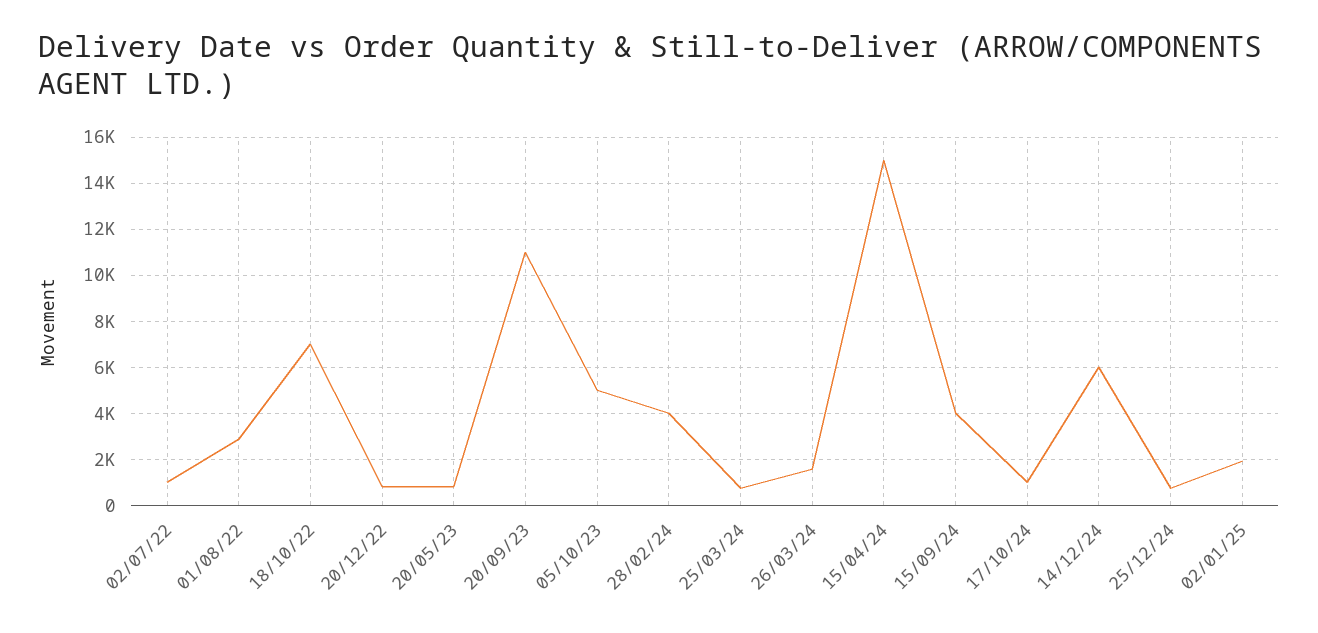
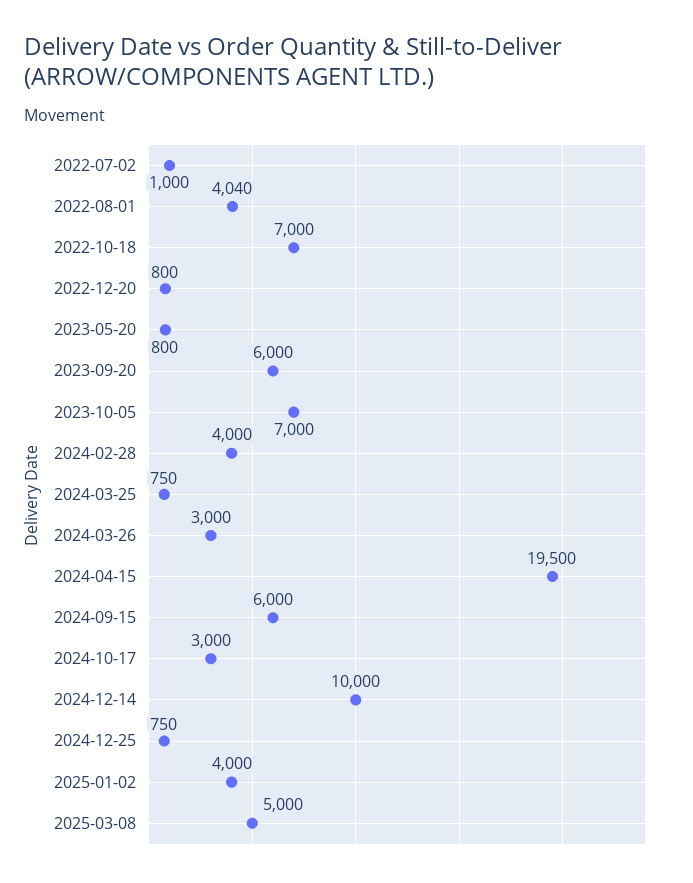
01/08/22: 3000 -> 4040
20/09/23: 11000 -> 6000
05/10/23: 5000 -> 7000
26/03/24: 1500 -> 3000
15/04/24: 15000 -> 19500
15/09/24: 4000 -> 6000
17/10/24: 1000 -> 3000
14/12/24: 6000 -> 10000
02/01/25: 2000 -> 4000
2025-03-08: none -> 5000

